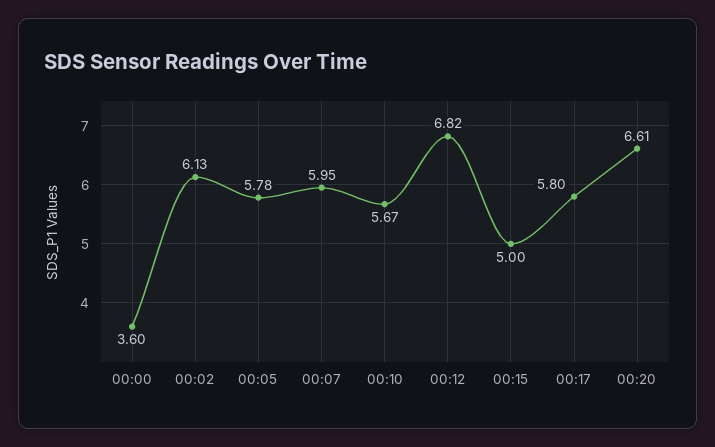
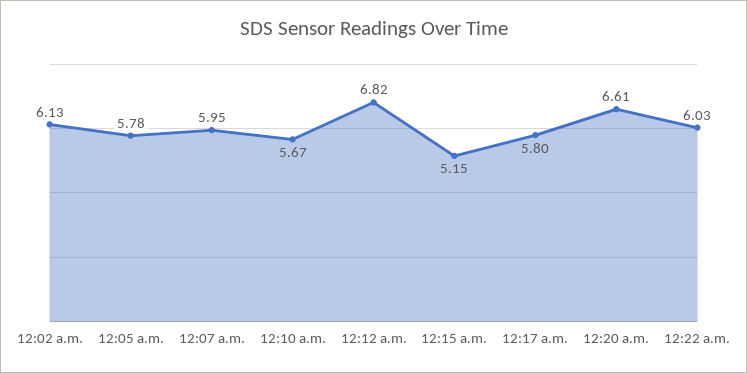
00:00: 3.6 -> none
00:15: 5 -> 5.15
12:22 a.m.: none -> 6.03

